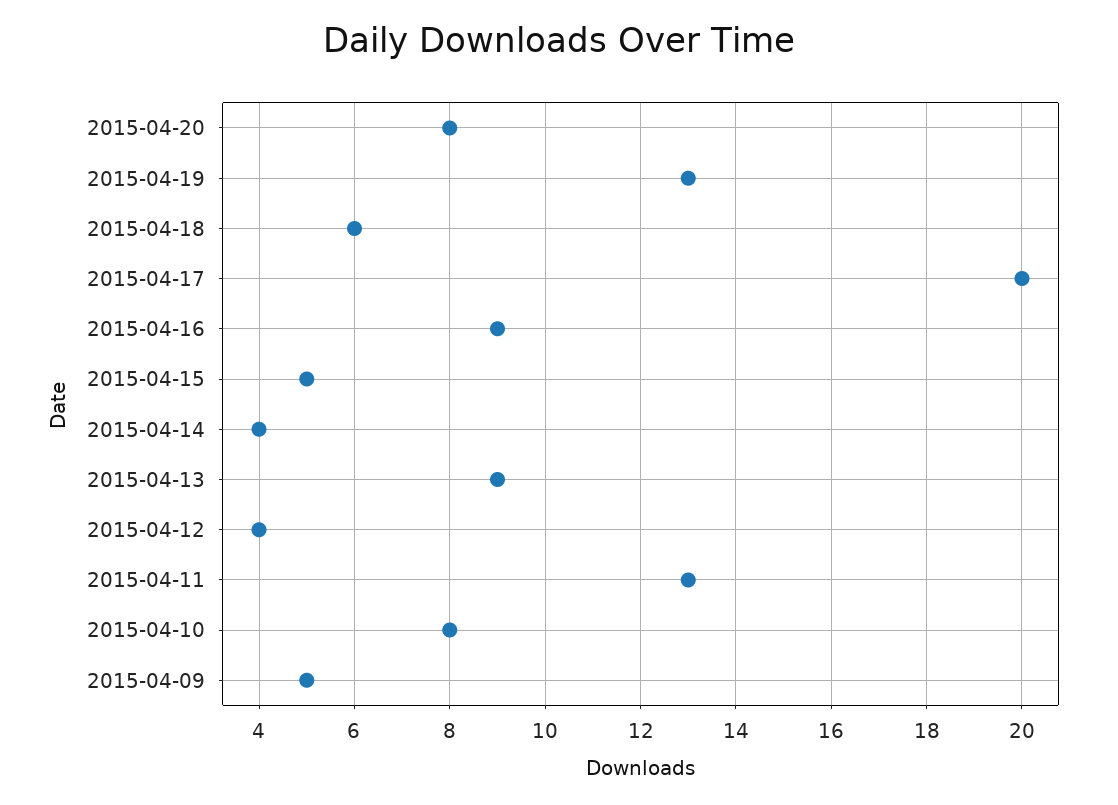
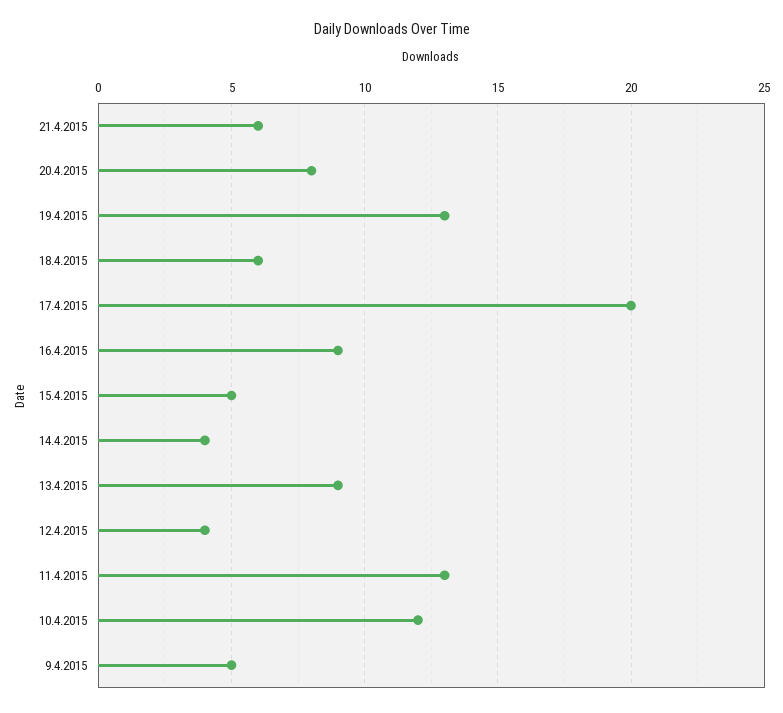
2015-04-10: 8 -> 12
21.4.2015: none -> 6

